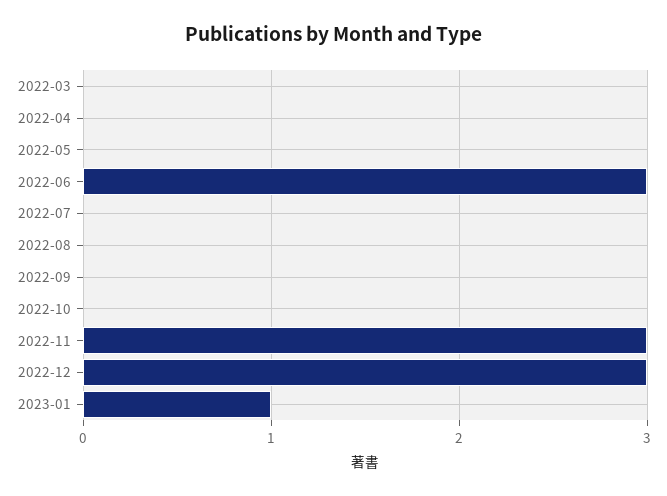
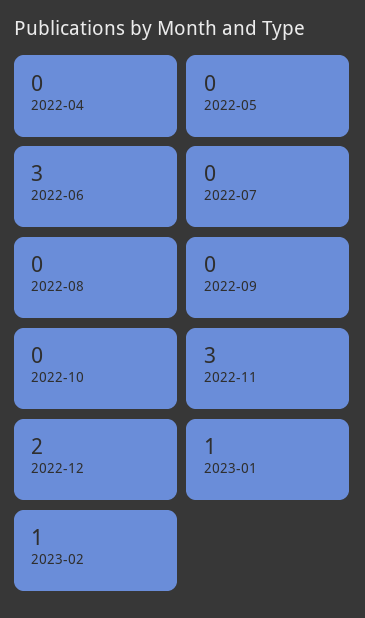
2022-03: 0 -> none
2022-12: 3 -> 2
2023-02: none -> 1

